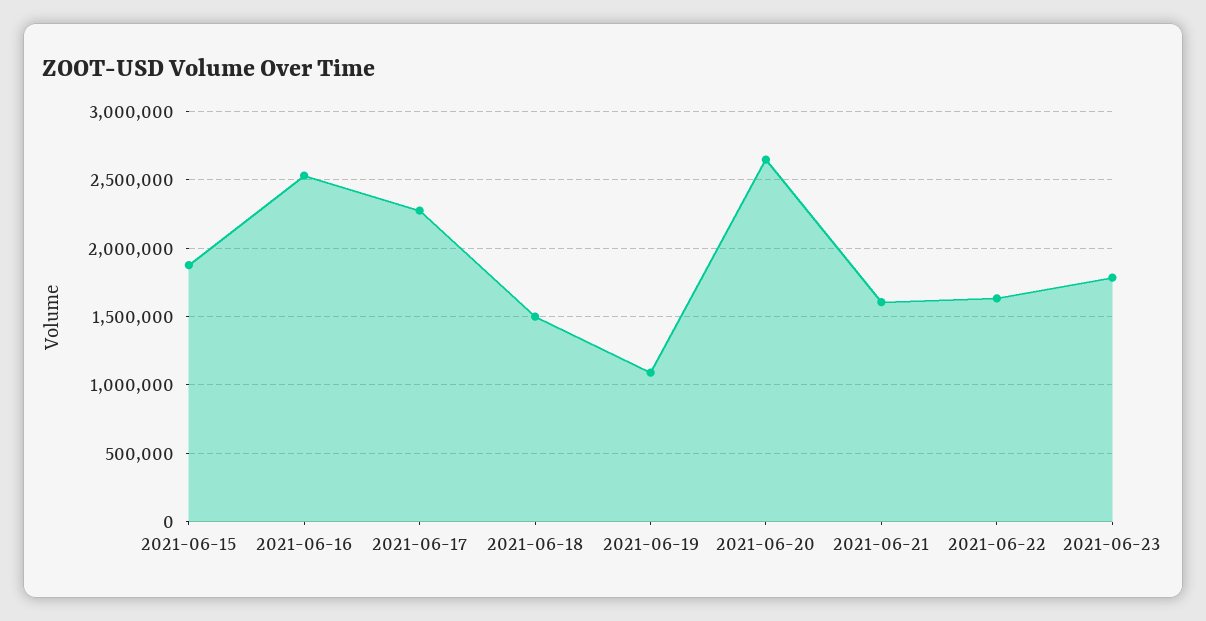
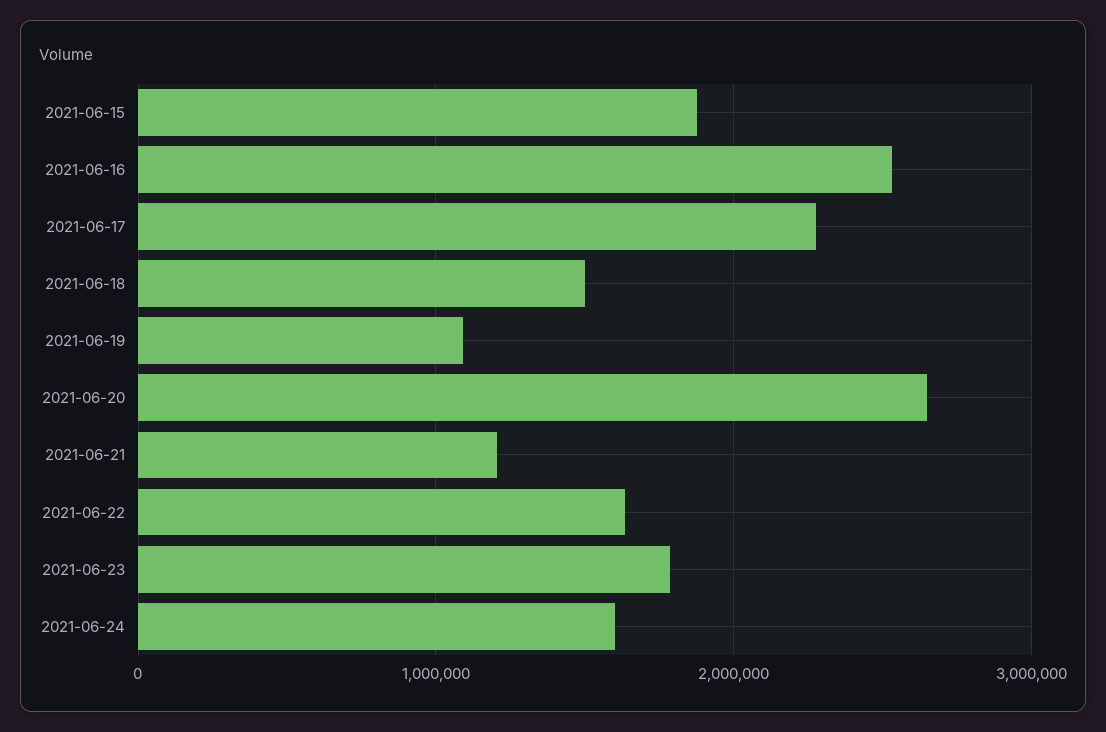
2021-06-21: 1600000 -> 1200000
2021-06-24: none -> 1600000

